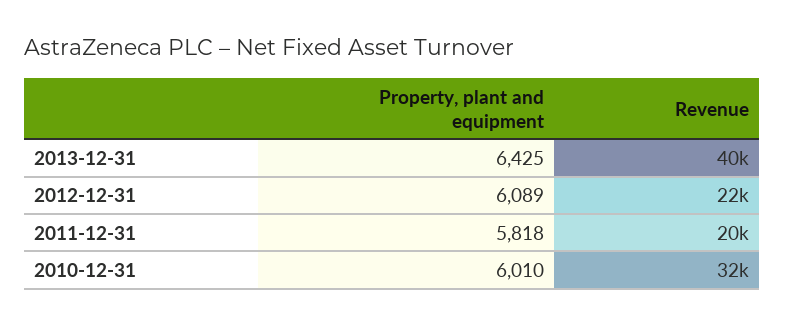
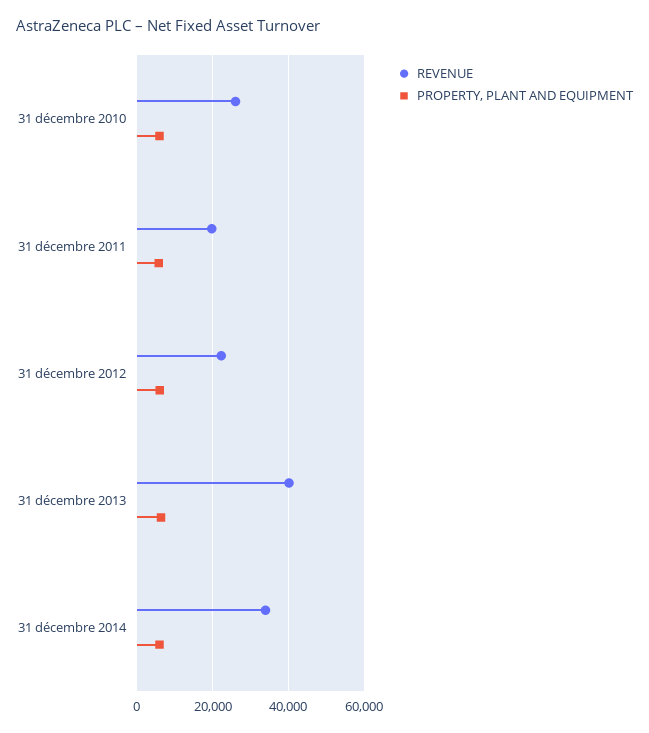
Revenue, 2010-12-31: 32000 -> 26000
Revenue, 31 décembre 2014: none -> 34000
Property, plant and equipment, 31 décembre 2014: none -> 6000

